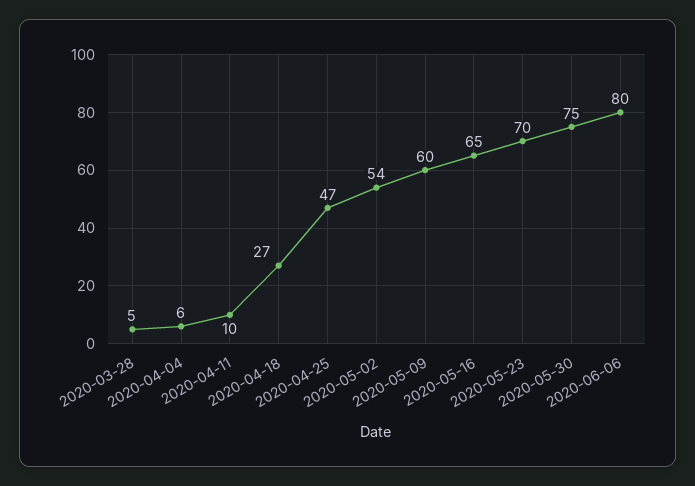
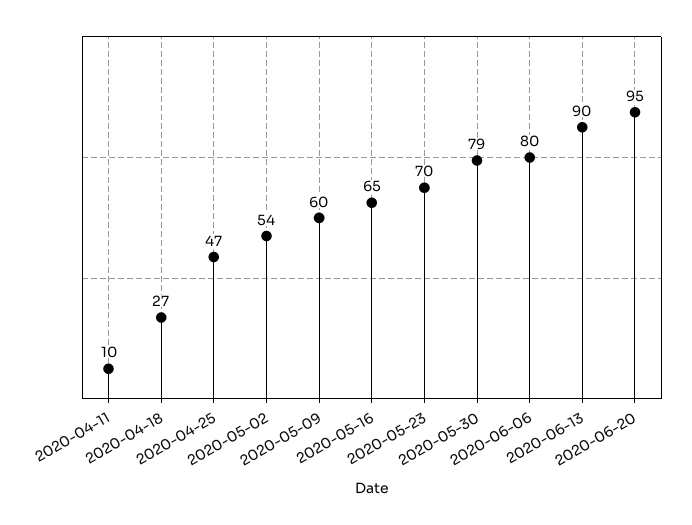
2020-03-28: 5 -> none
2020-04-04: 6 -> none
2020-05-30: 75 -> 79
2020-06-13: none -> 90
2020-06-20: none -> 95

